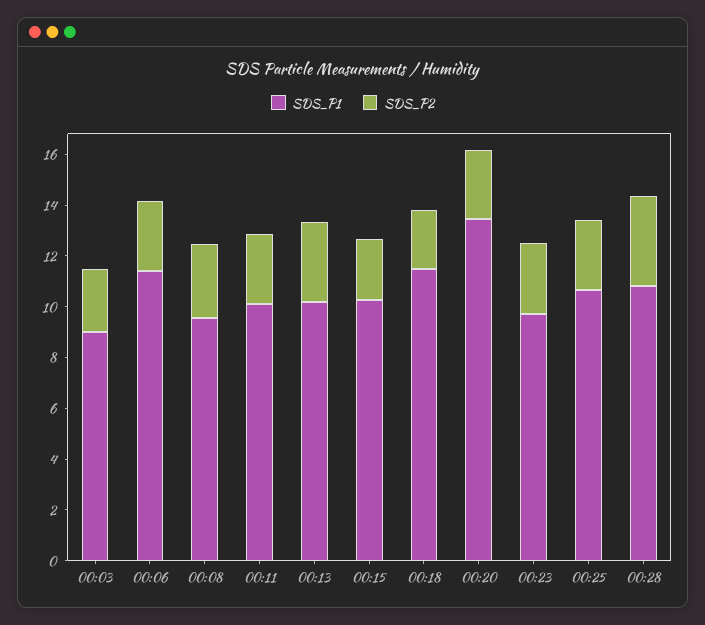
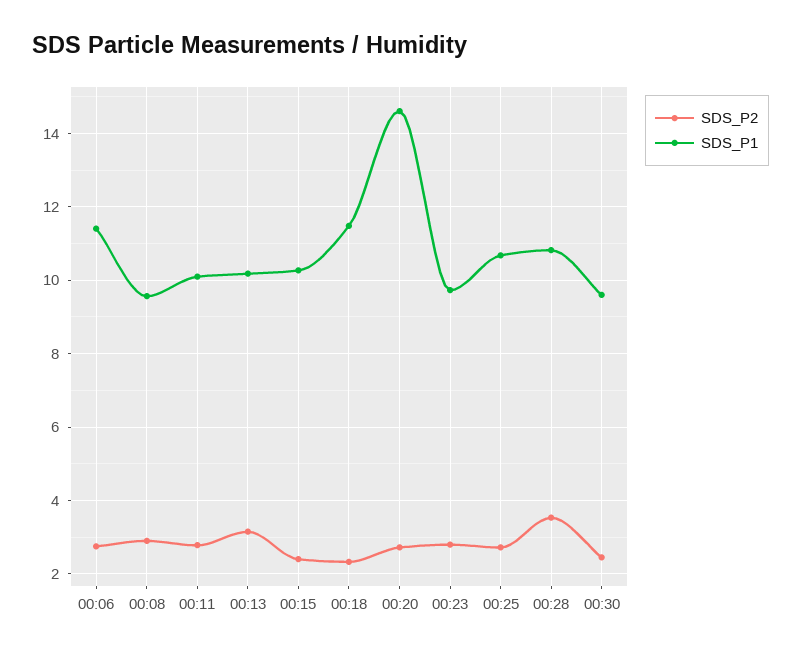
SDS_P1, 00:03: 9 -> none
SDS_P2, 00:03: 2.5 -> none
SDS_P1, 00:20: 13.5 -> 14.6
SDS_P2, 00:30: none -> 2.4
SDS_P1, 00:30: none -> 9.6

